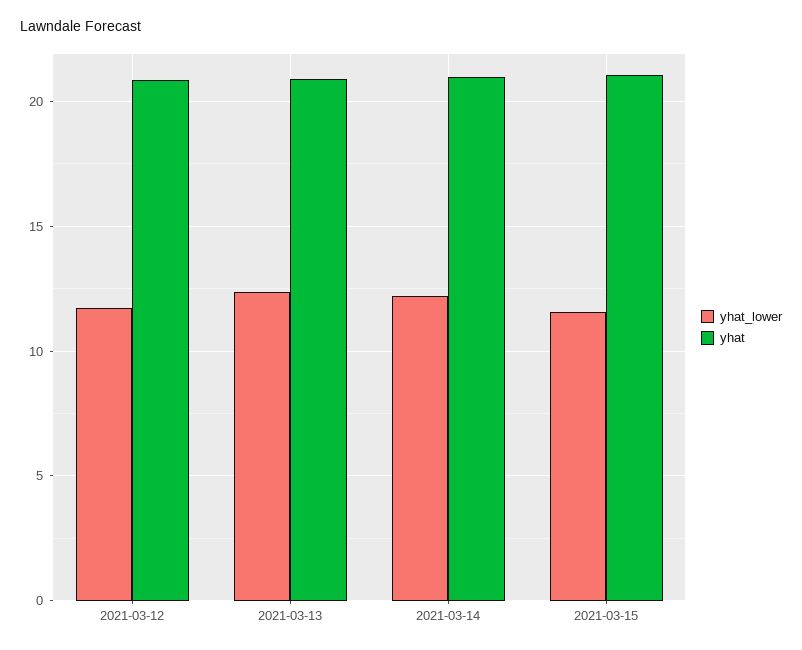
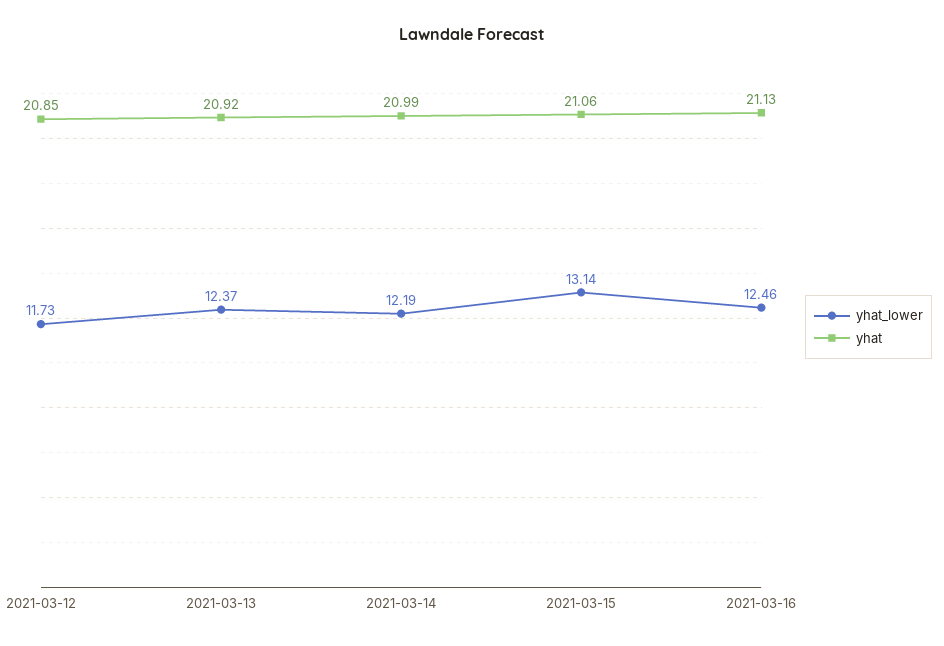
yhat_lower, 2021-03-15: 11.5 -> 13.14
yhat_lower, 2021-03-16: none -> 12.46
yhat, 2021-03-16: none -> 21.13

